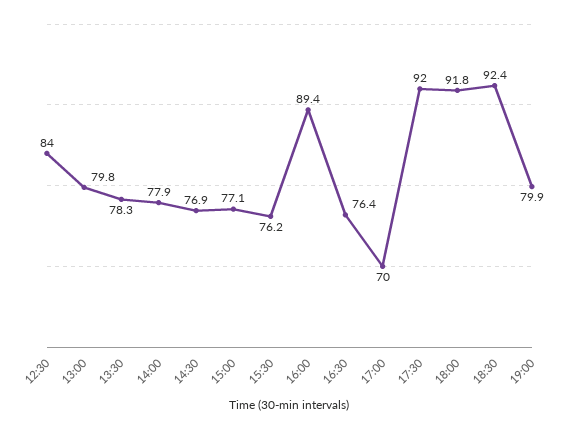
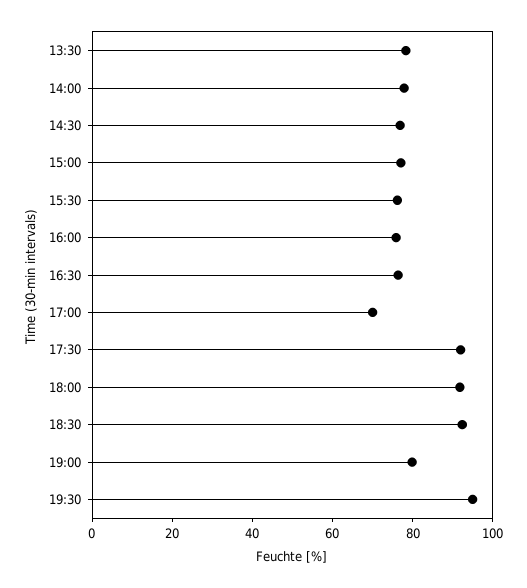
12:30: 84 -> none
13:00: 79.8 -> none
16:00: 89.4 -> 75
19:30: none -> 95

